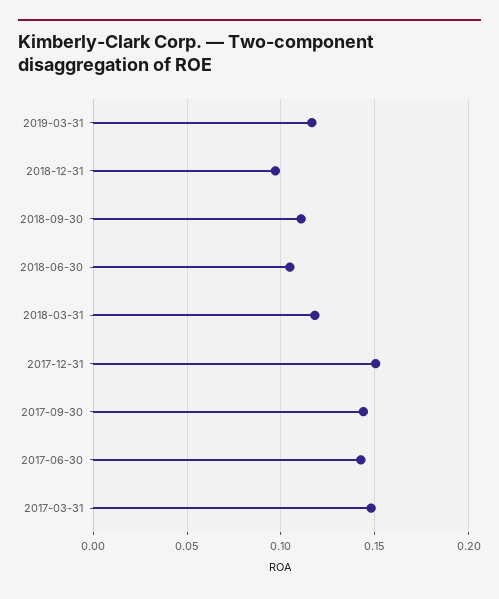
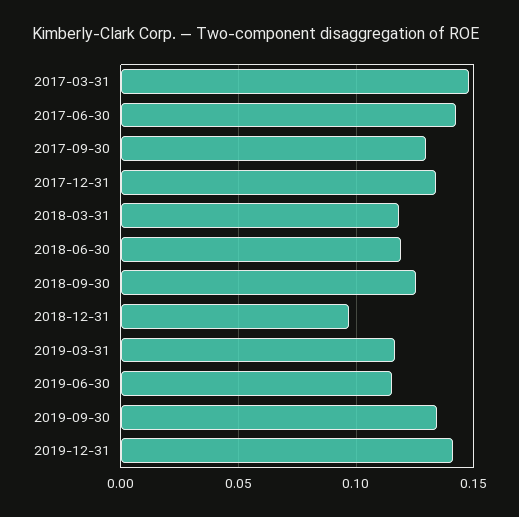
2018-09-30: 0.11 -> 0.125
2018-06-30: 0.105 -> 0.12
2017-12-31: 0.15 -> 0.135
2017-09-30: 0.145 -> 0.13
2019-06-30: none -> 0.115
2019-09-30: none -> 0.135
2019-12-31: none -> 0.14

